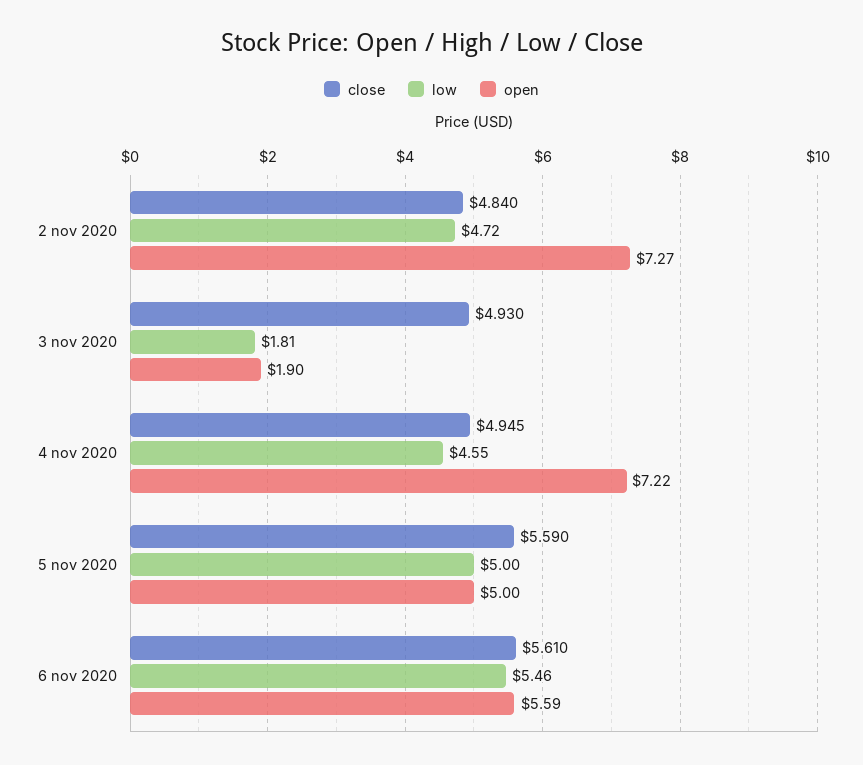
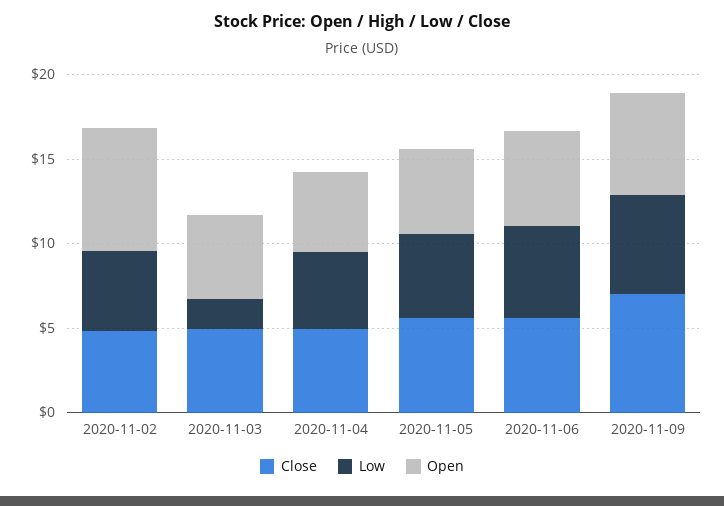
open, 3 nov 2020: 1.9 -> 5
open, 4 nov 2020: 7.22 -> 5
close, 2020-11-09: none -> 7
low, 2020-11-09: none -> 6
open, 2020-11-09: none -> 6

